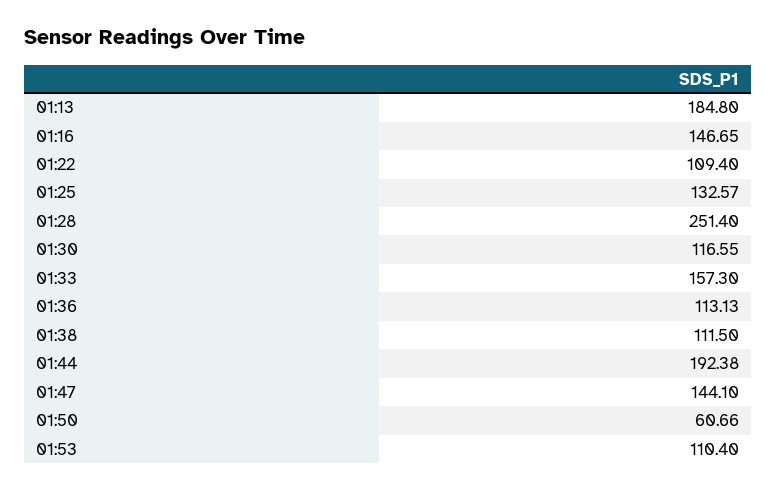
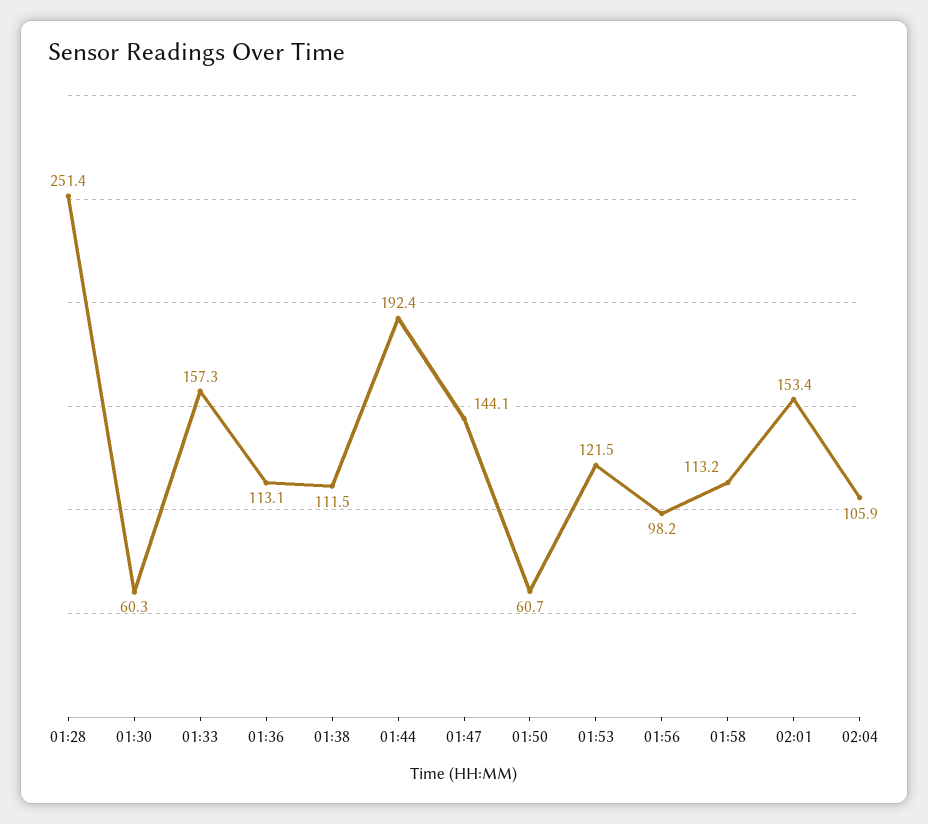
01:13: 184.8 -> none
01:16: 146.65 -> none
01:22: 109.4 -> none
01:25: 132.57 -> none
01:30: 116.55 -> 60.3
01:53: 110.4 -> 121.5
01:56: none -> 98.2
01:58: none -> 113.2
02:01: none -> 153.4
02:04: none -> 105.9

